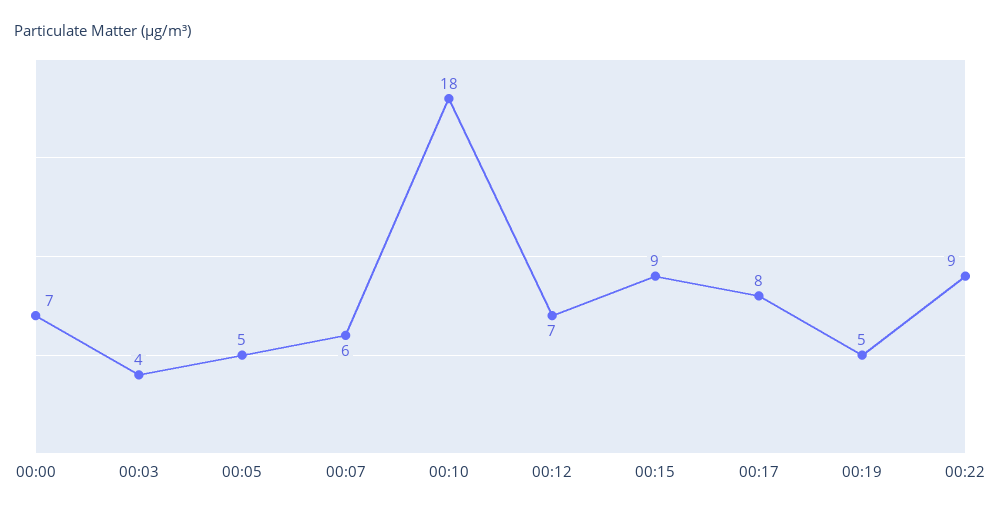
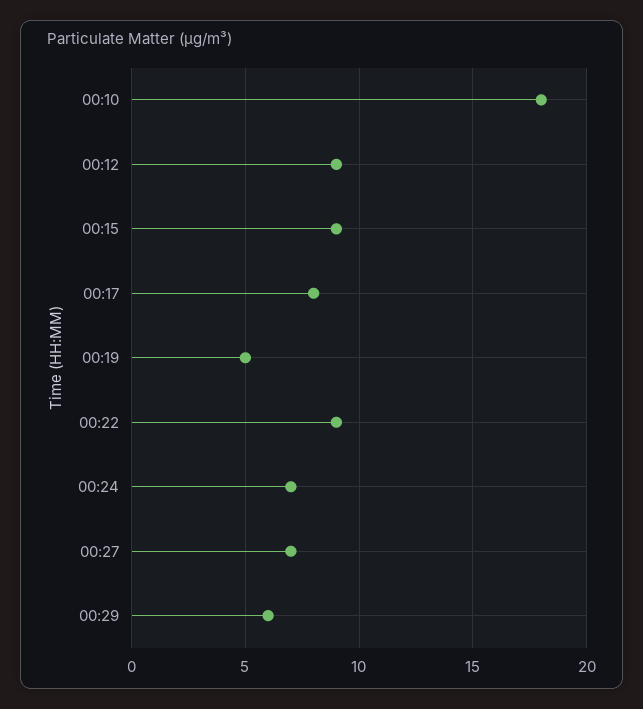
00:00: 7 -> none
00:03: 4 -> none
00:05: 5 -> none
00:07: 6 -> none
00:12: 7 -> 9
00:24: none -> 7
00:27: none -> 7
00:29: none -> 6

